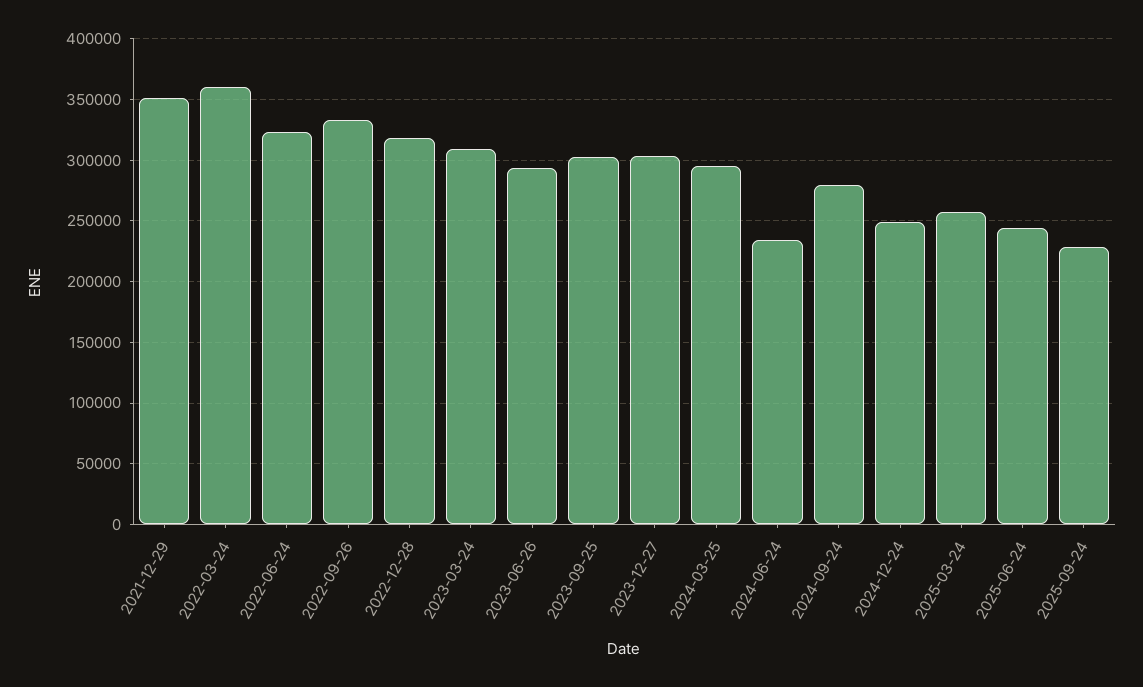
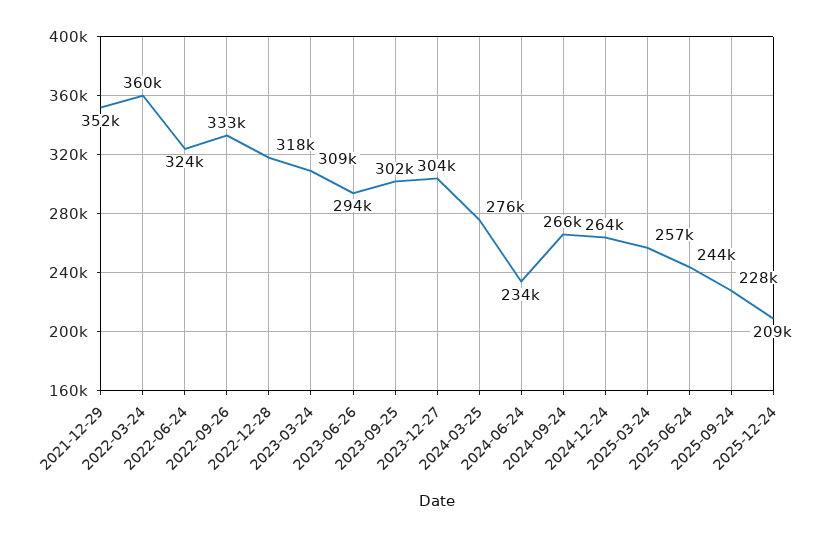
2024-03-25: 295000 -> 276000
2024-09-24: 280000 -> 266000
2024-12-24: 250000 -> 264000
2025-12-24: none -> 209000

